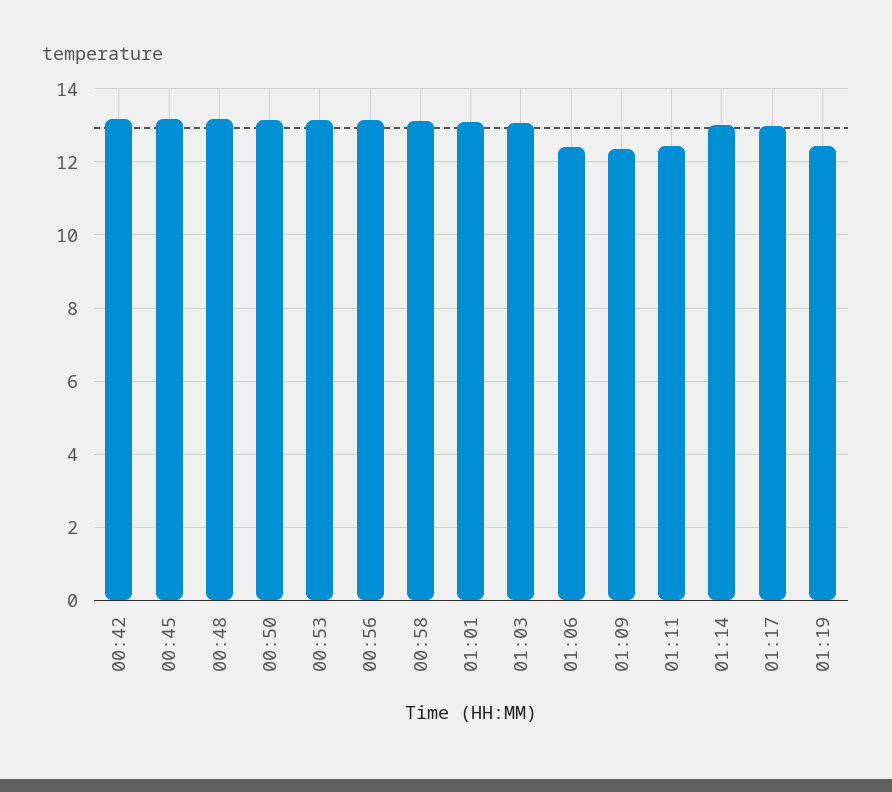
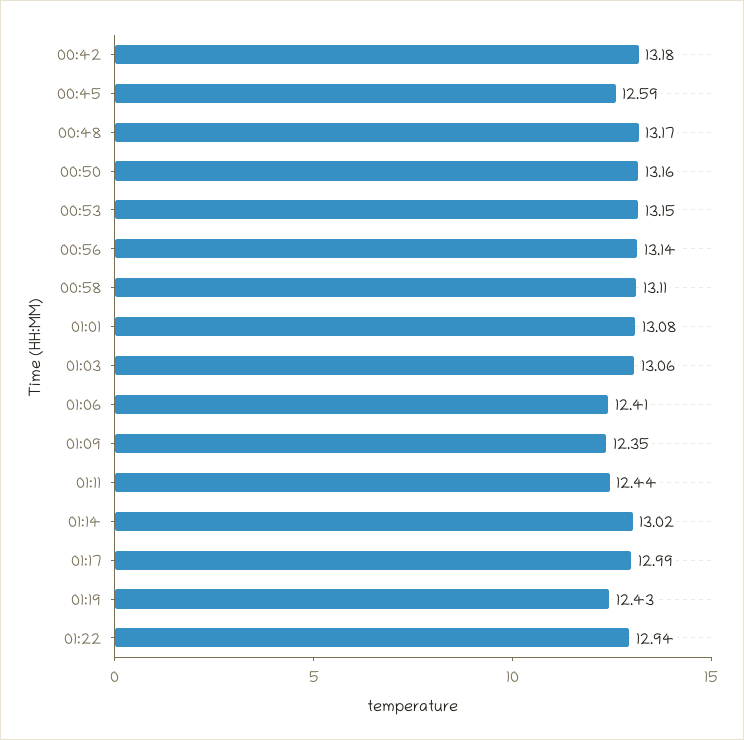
00:45: 13.2 -> 12.59
01:22: none -> 12.94

